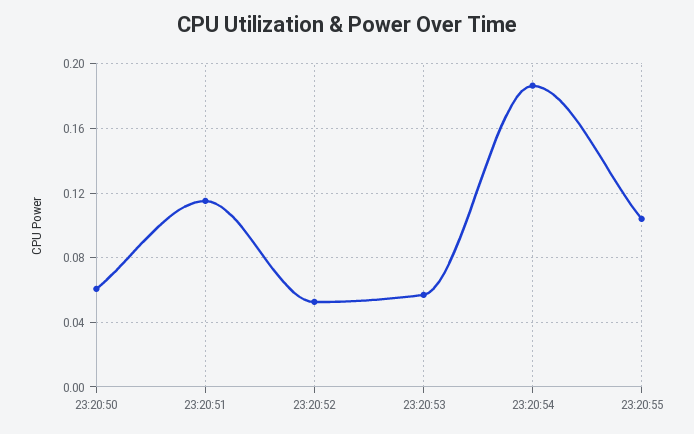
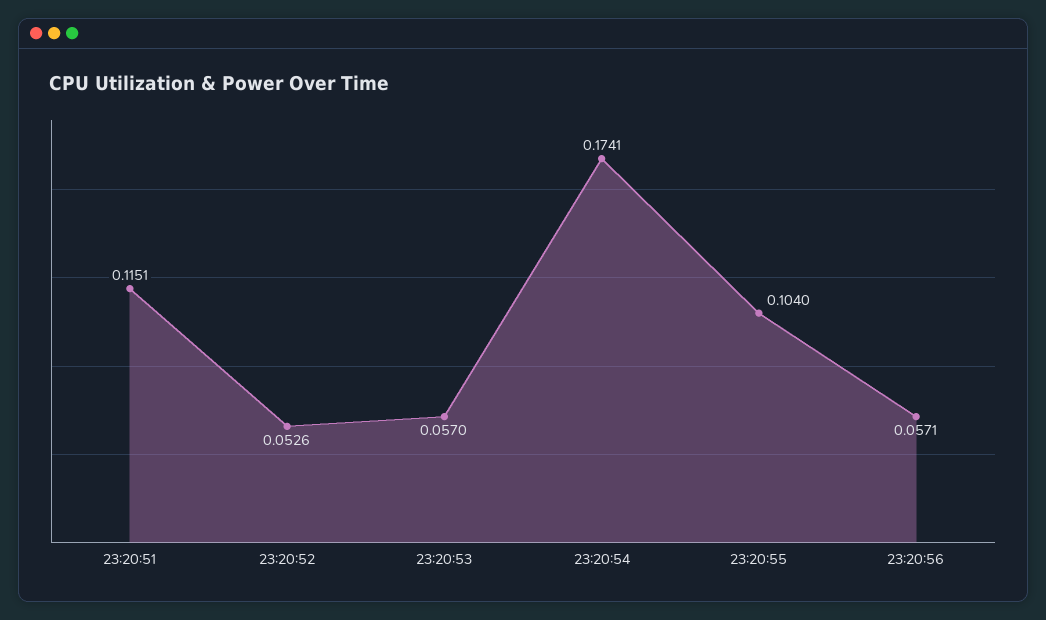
23:20:50: 0.06 -> none
23:20:54: 0.185 -> 0.1741
23:20:56: none -> 0.0571

